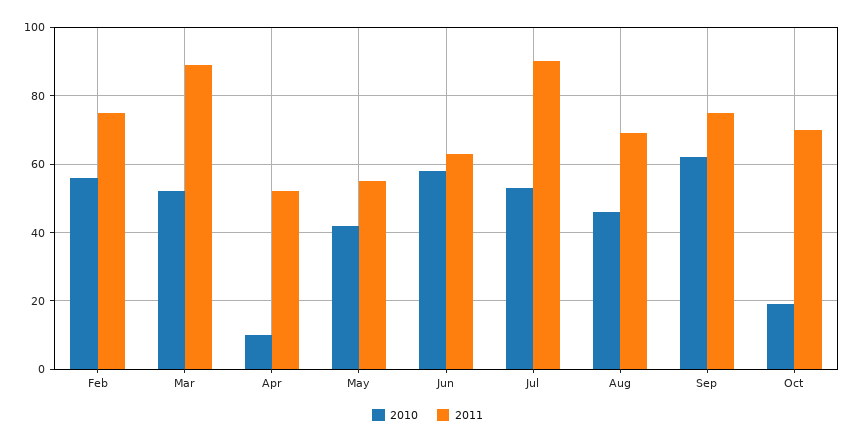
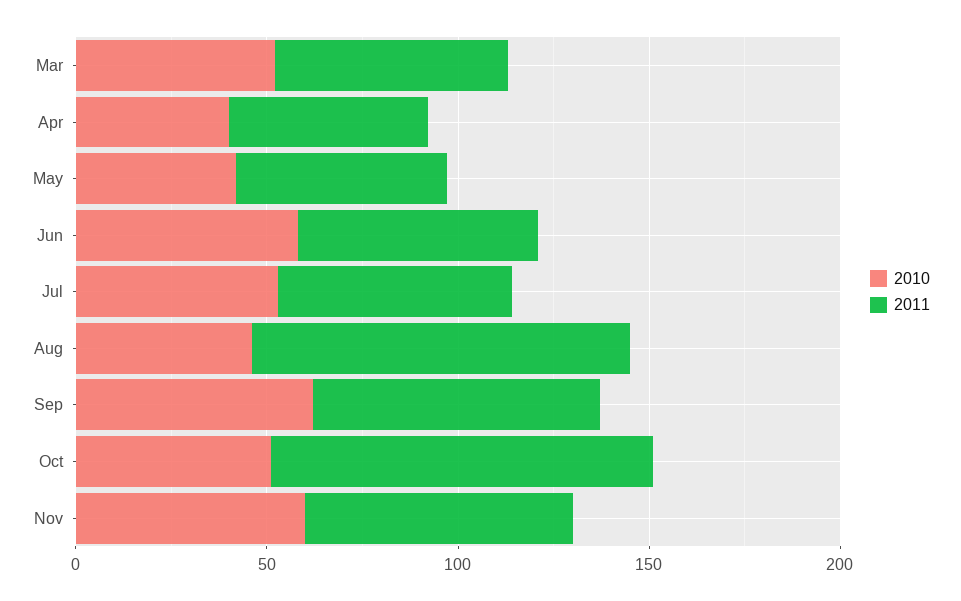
2010, Feb: 55 -> none
2011, Feb: 75 -> none
2011, Mar: 90 -> 60
2010, Apr: 10 -> 40
2011, Jul: 90 -> 60
2011, Aug: 70 -> 100
2010, Oct: 20 -> 50
2011, Oct: 70 -> 100
2010, Nov: none -> 60
2011, Nov: none -> 70

